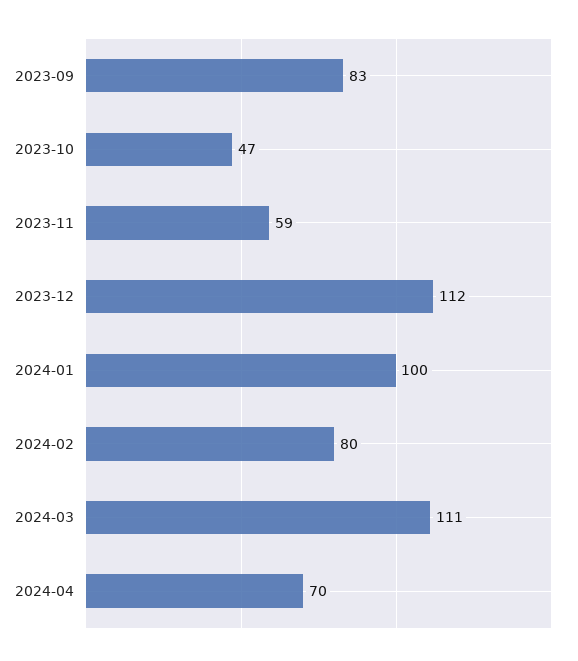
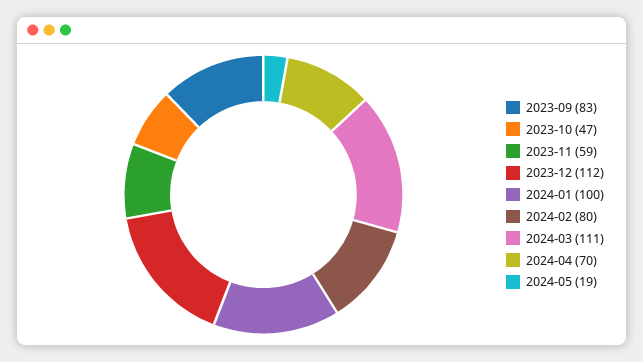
2024-05: none -> 19

